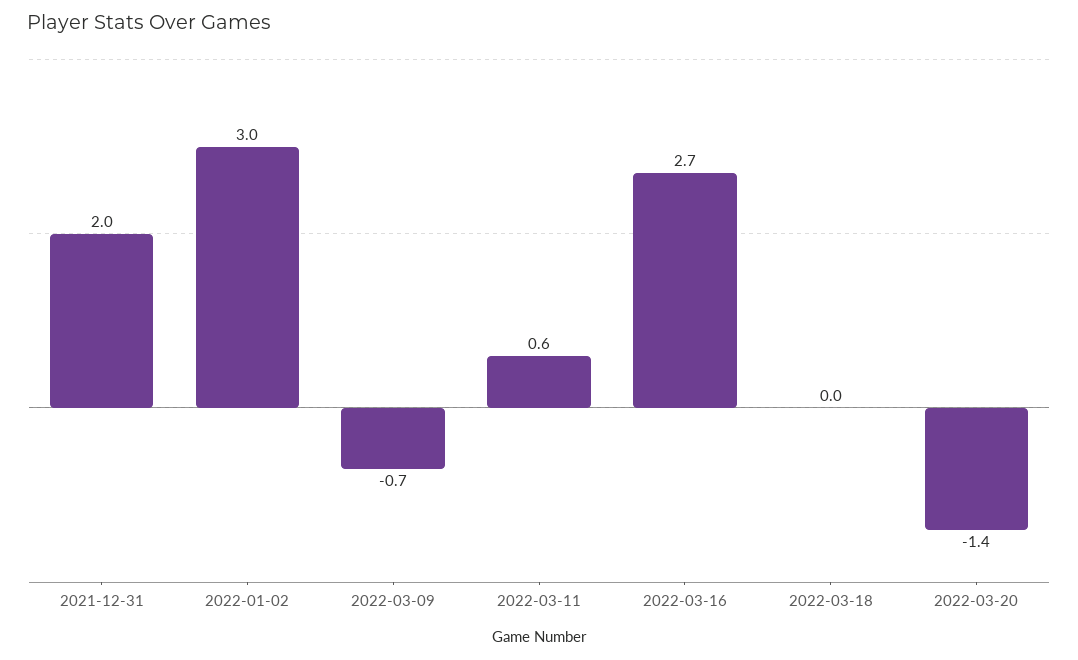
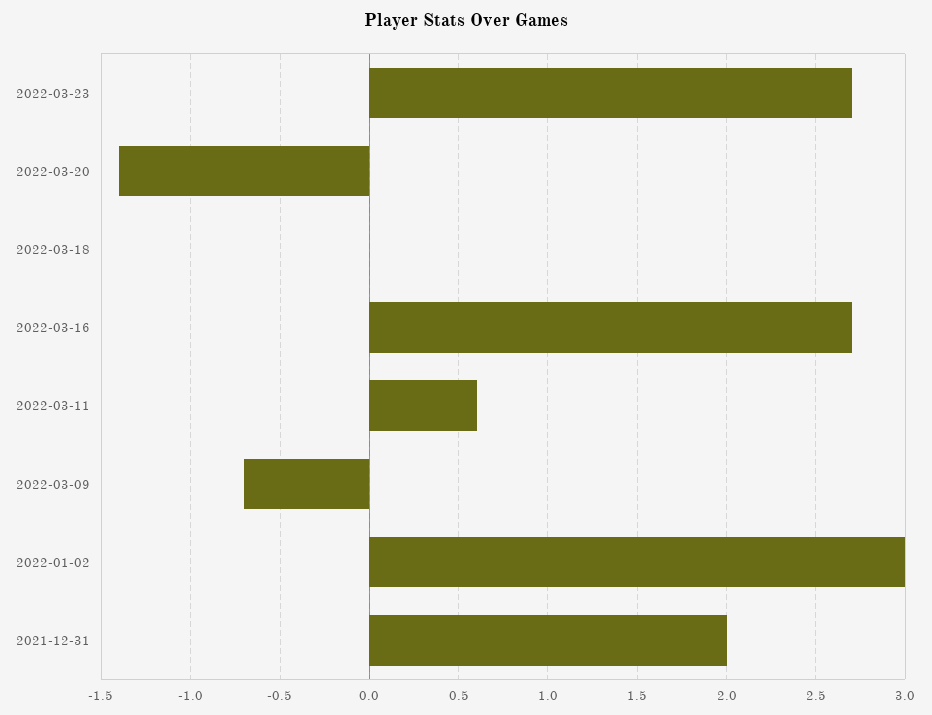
2022-03-23: none -> 2.7

